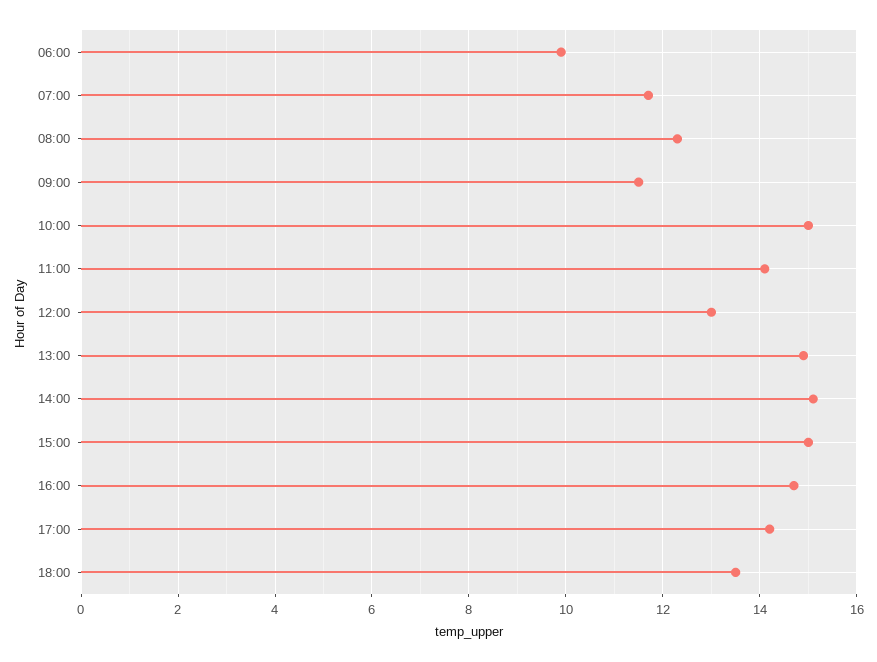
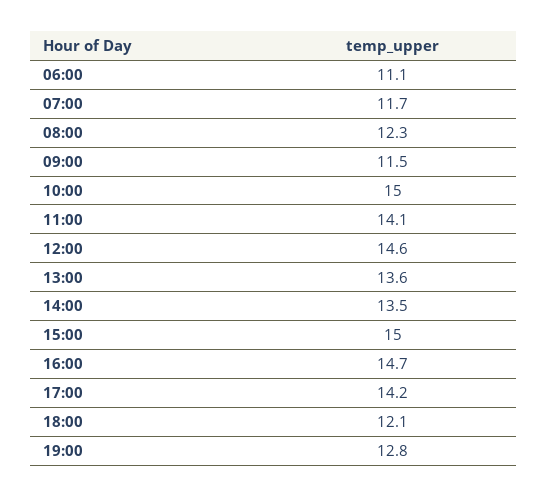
06:00: 10 -> 11.1
12:00: 13 -> 14.6
13:00: 15 -> 13.6
14:00: 15 -> 13.5
18:00: 13.5 -> 12.1
19:00: none -> 12.8

